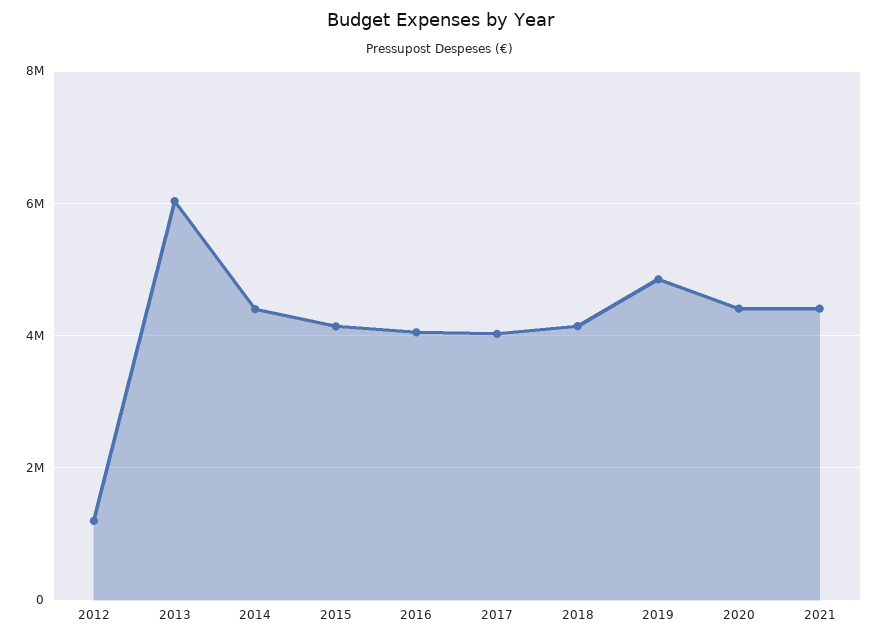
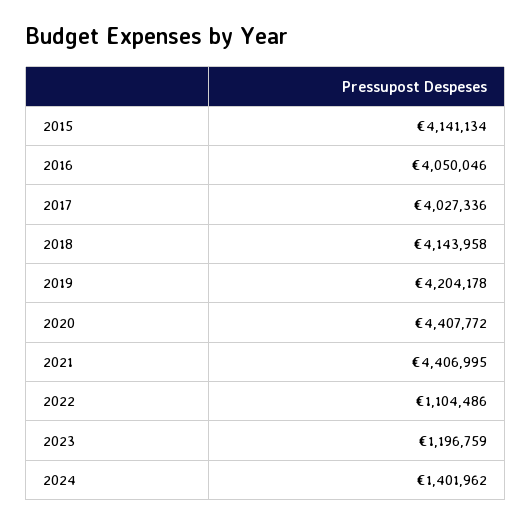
2012: 1200000 -> none
2013: 6000000 -> none
2014: 4400000 -> none
2019: 4800000 -> 4204178
2022: none -> 1104486
2023: none -> 1196759
2024: none -> 1401962

